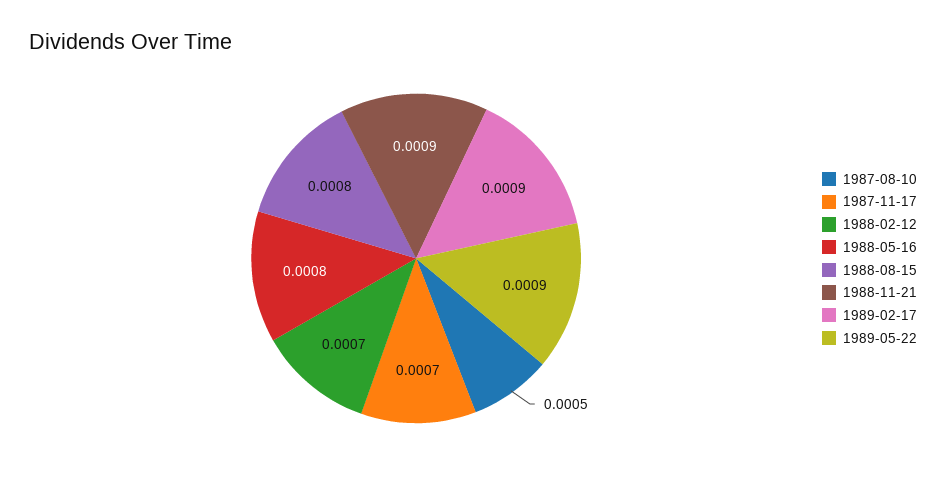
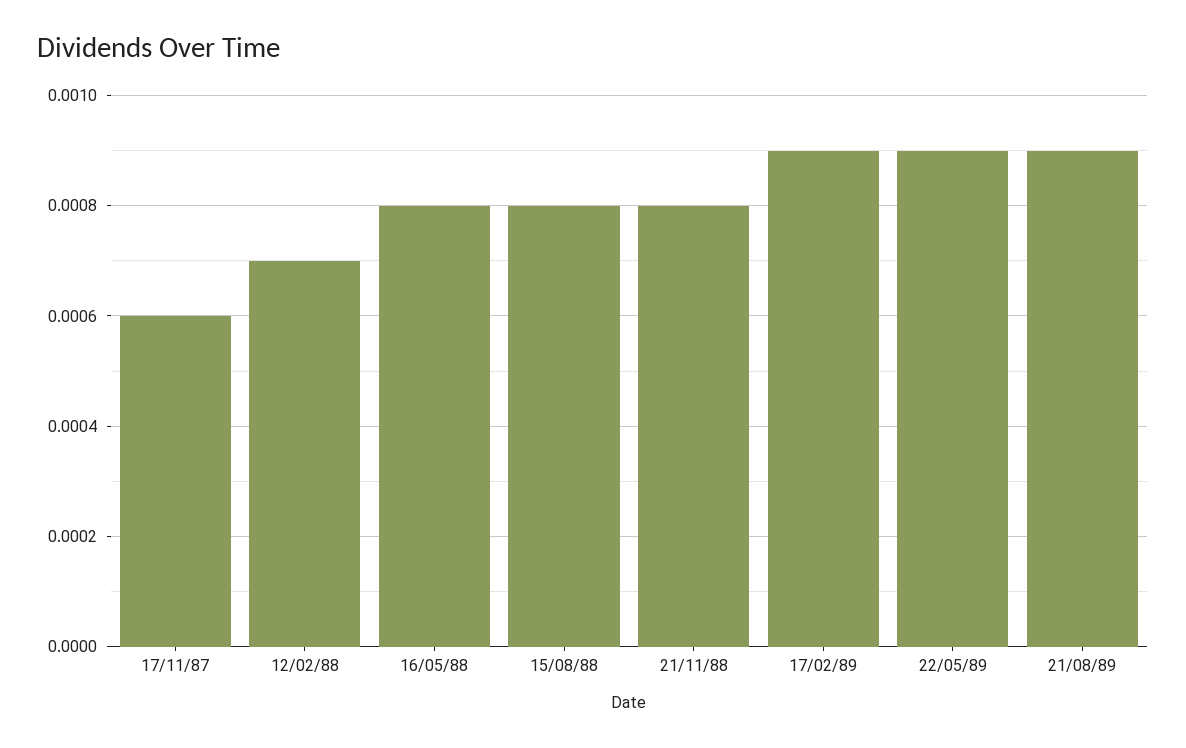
1987-08-10: 0.0005 -> none
1987-11-17: 0.0007 -> 0.0006
1988-11-21: 0.0009 -> 0.0008
21/08/89: none -> 0.0009

